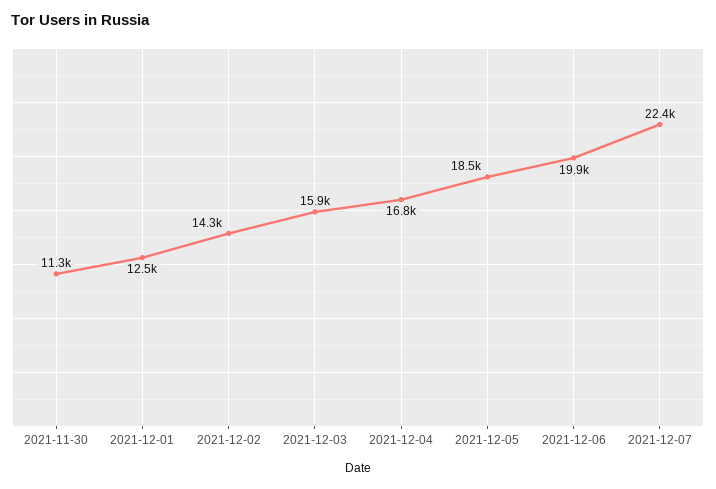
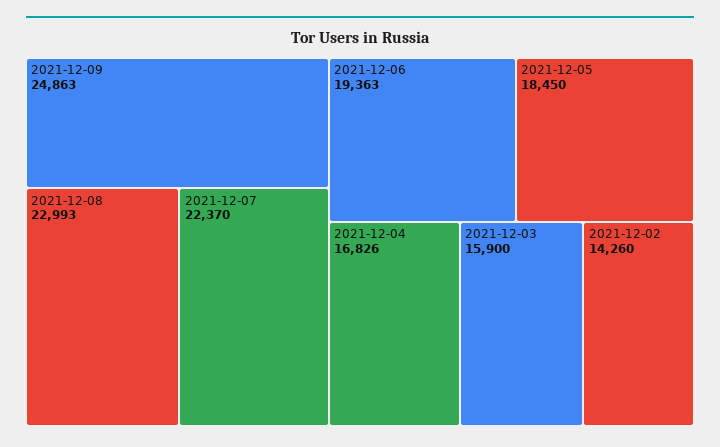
2021-11-30: 11300 -> none
2021-12-01: 12500 -> none
2021-12-06: 19900 -> 19363
2021-12-09: none -> 24863
2021-12-08: none -> 22993

